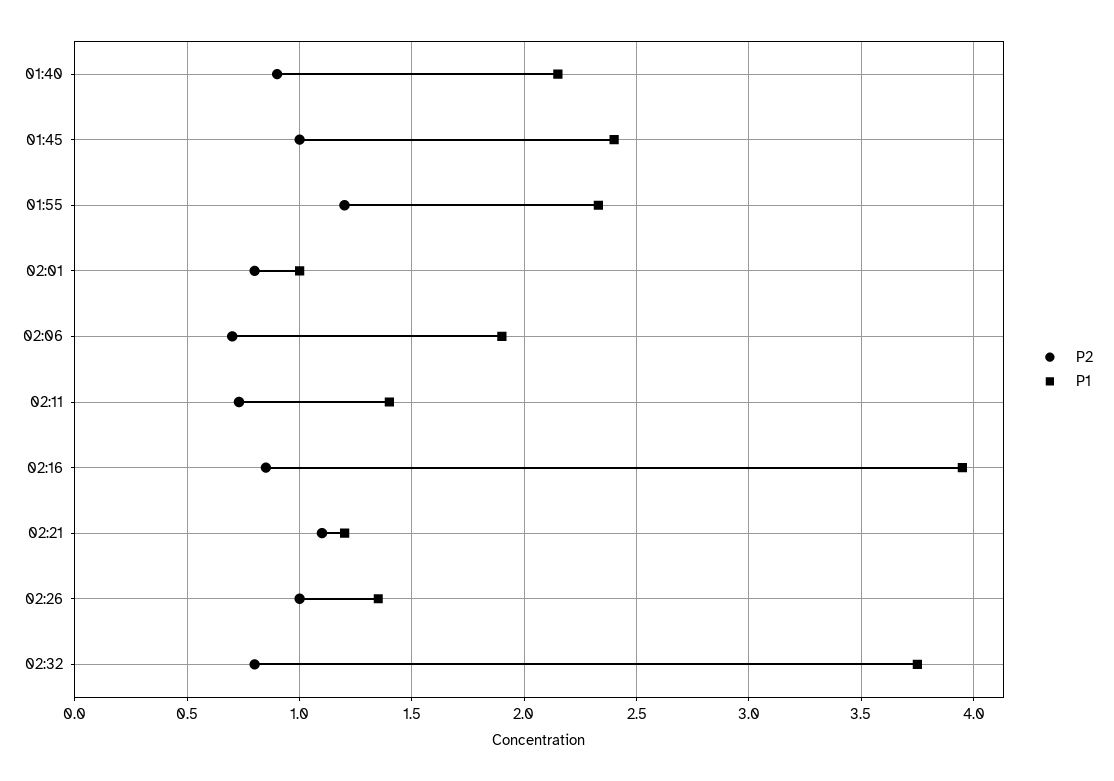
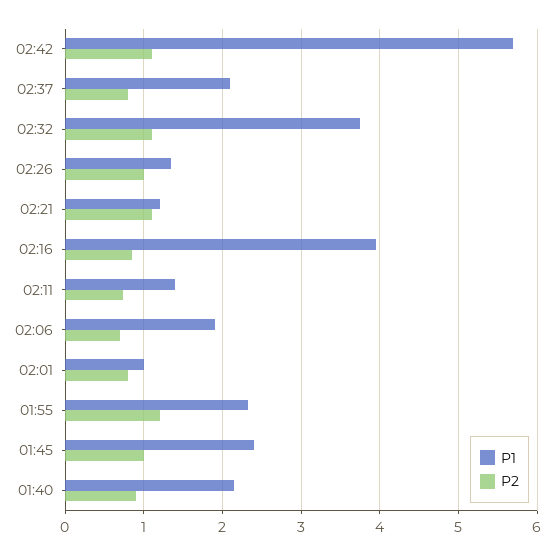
P2, 02:32: 0.8 -> 1.1
P1, 02:42: none -> 5.7
P2, 02:42: none -> 1.1
P1, 02:37: none -> 2.1
P2, 02:37: none -> 0.8

